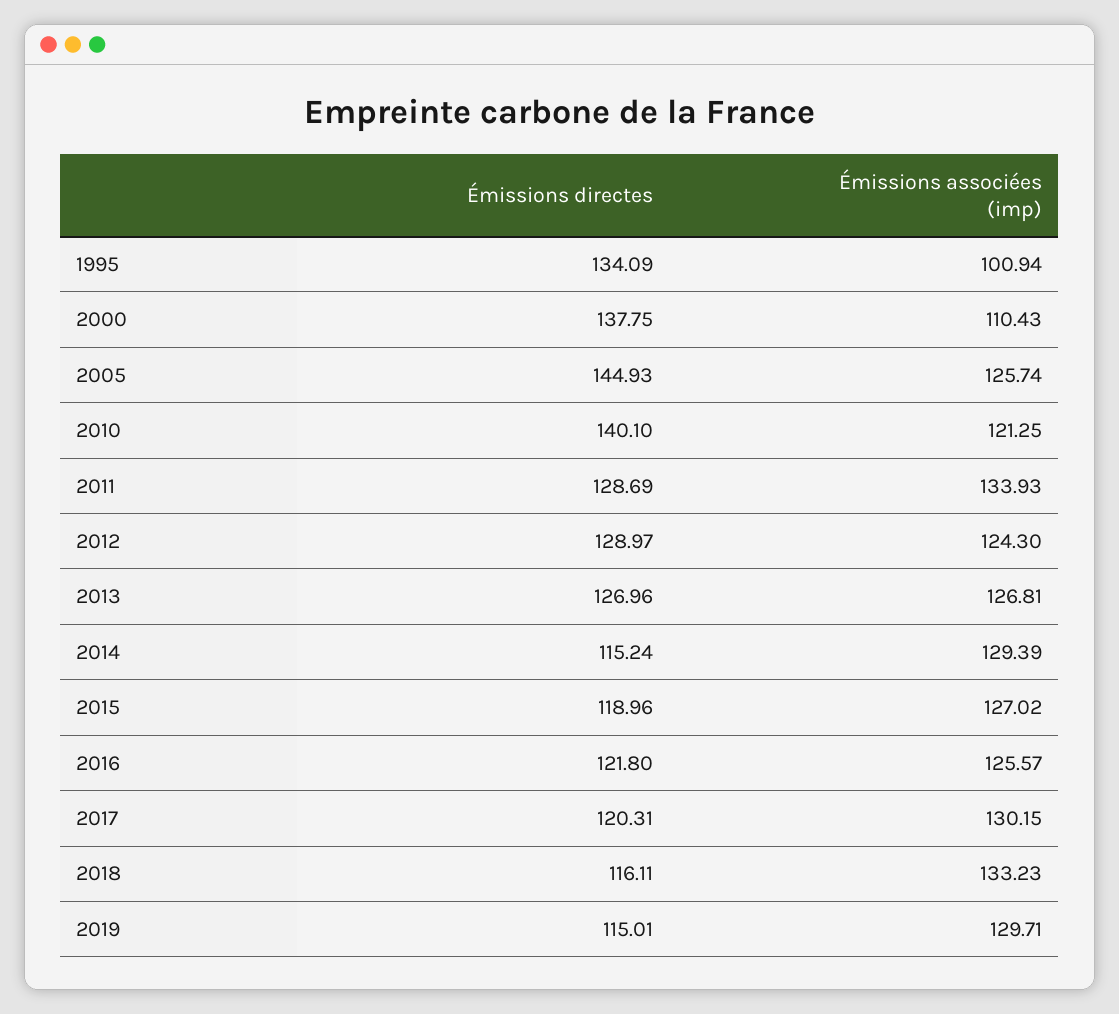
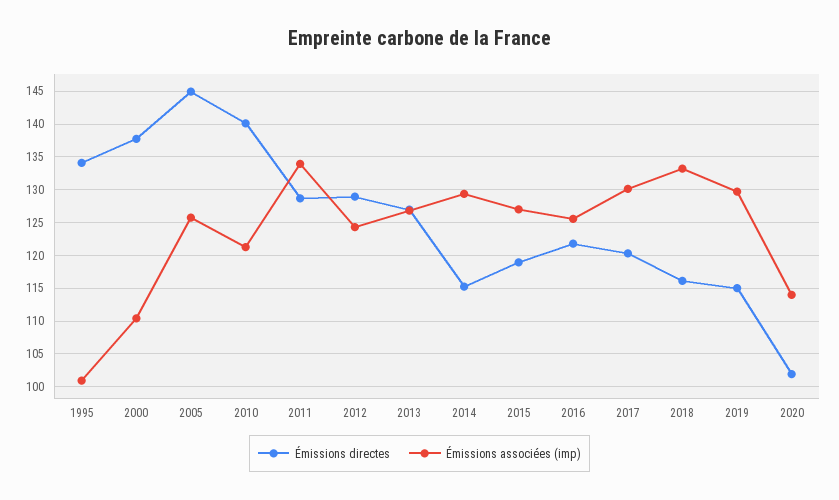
Émissions directes, 2020: none -> 102
Émissions associées (imp), 2020: none -> 114

